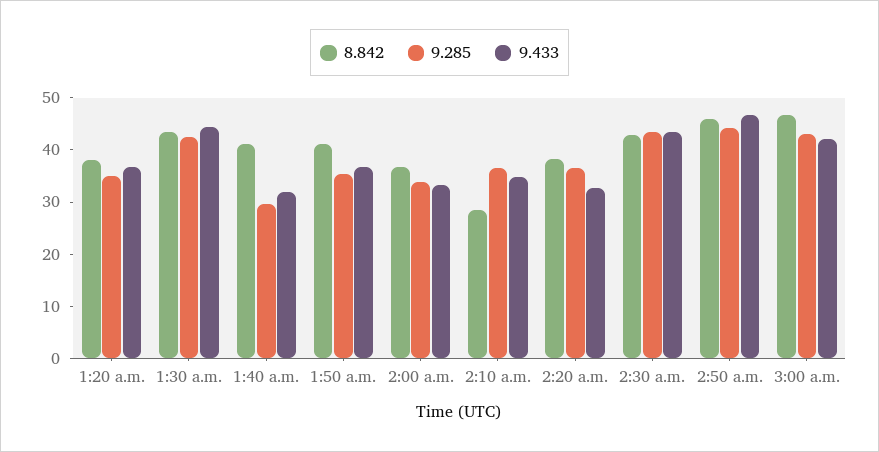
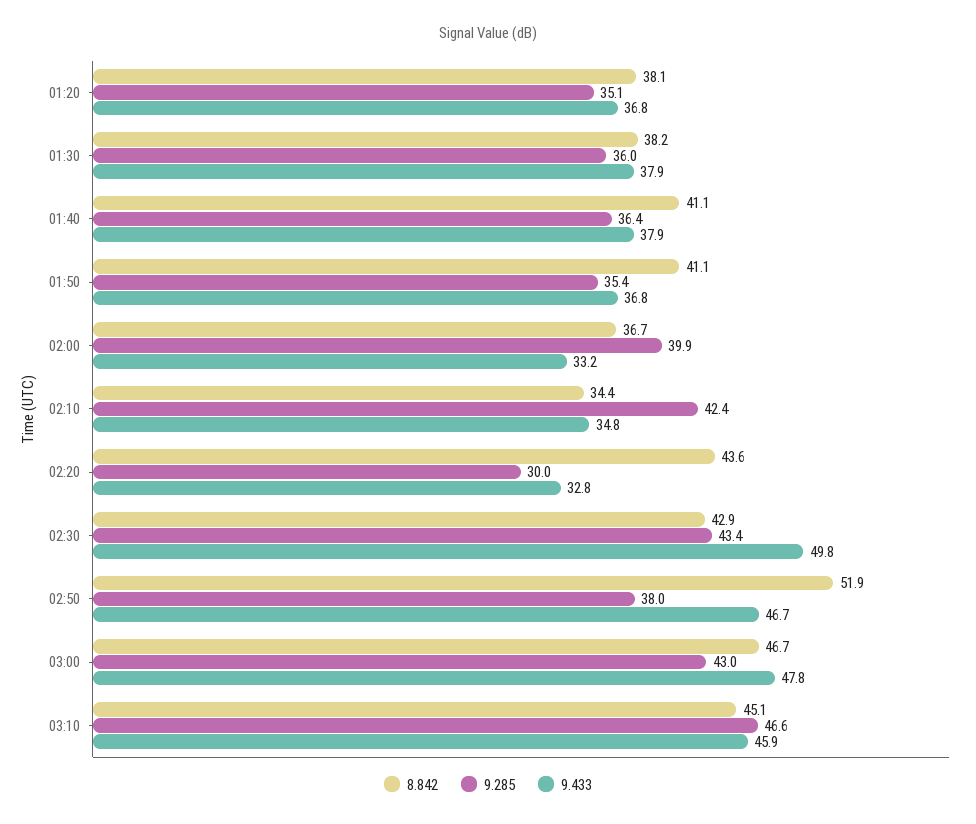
8.842, 1:30 a.m.: 44 -> 38.2
9.285, 1:30 a.m.: 42 -> 36
9.433, 1:30 a.m.: 44 -> 37.9
9.285, 1:40 a.m.: 30 -> 36.4
9.433, 1:40 a.m.: 32 -> 37.9
9.285, 2:00 a.m.: 34 -> 39.9
8.842, 2:10 a.m.: 28 -> 34.4
9.285, 2:10 a.m.: 36 -> 42.4
8.842, 2:20 a.m.: 38 -> 43.6
9.285, 2:20 a.m.: 36 -> 30
9.433, 2:30 a.m.: 44 -> 49.8
8.842, 2:50 a.m.: 46 -> 51.9
9.285, 2:50 a.m.: 44 -> 38
9.433, 3:00 a.m.: 42 -> 47.8
8.842, 03:10: none -> 45.1
9.285, 03:10: none -> 46.6
9.433, 03:10: none -> 45.9

